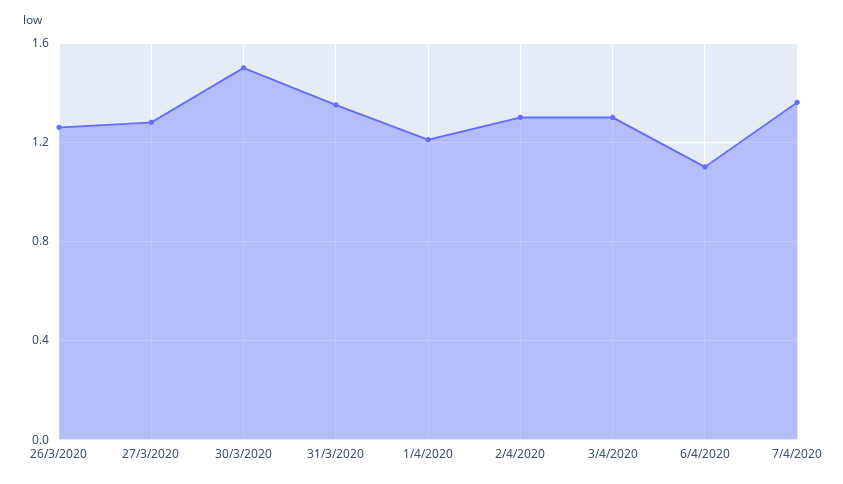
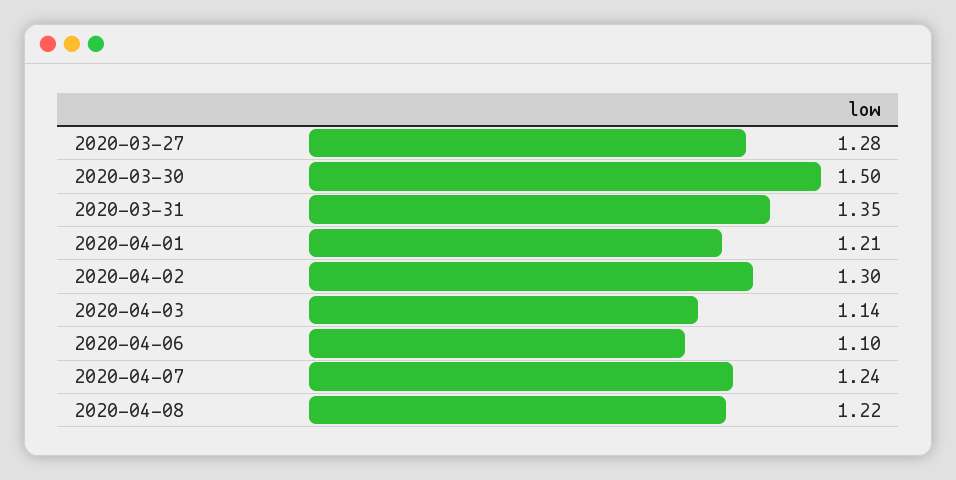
26/3/2020: 1.25 -> none
3/4/2020: 1.3 -> 1.14
7/4/2020: 1.35 -> 1.24
2020-04-08: none -> 1.22

